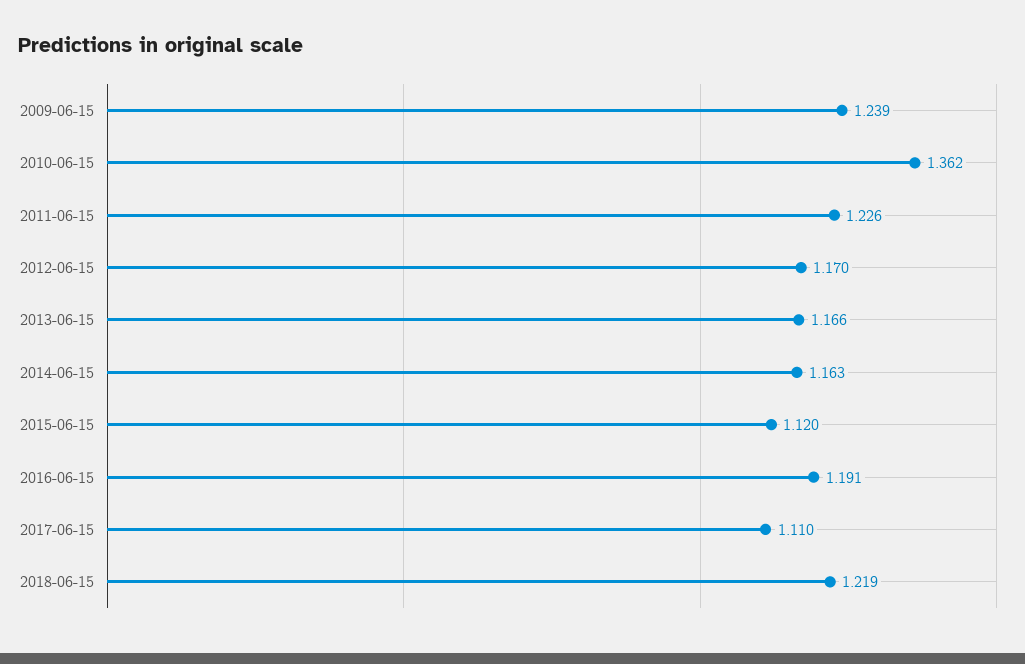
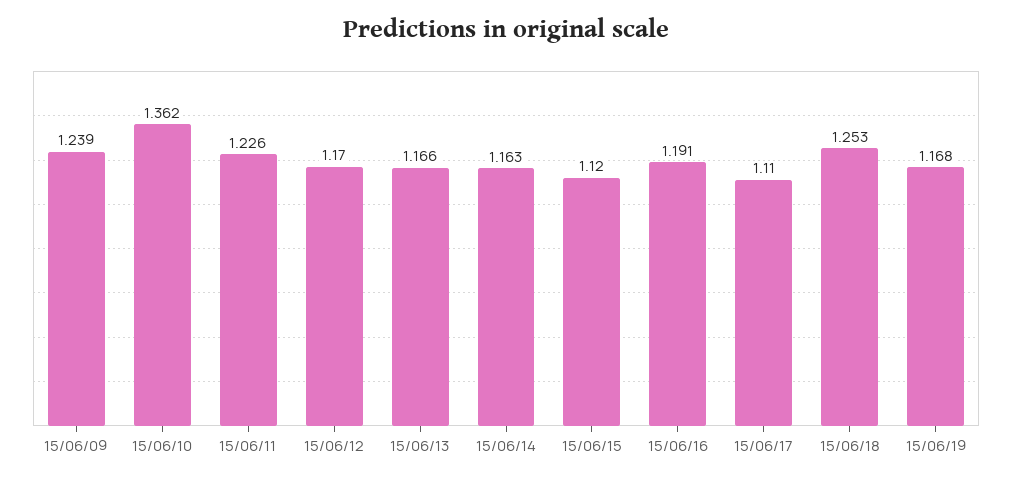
2018-06-15: 1.219 -> 1.253
15/06/19: none -> 1.168

